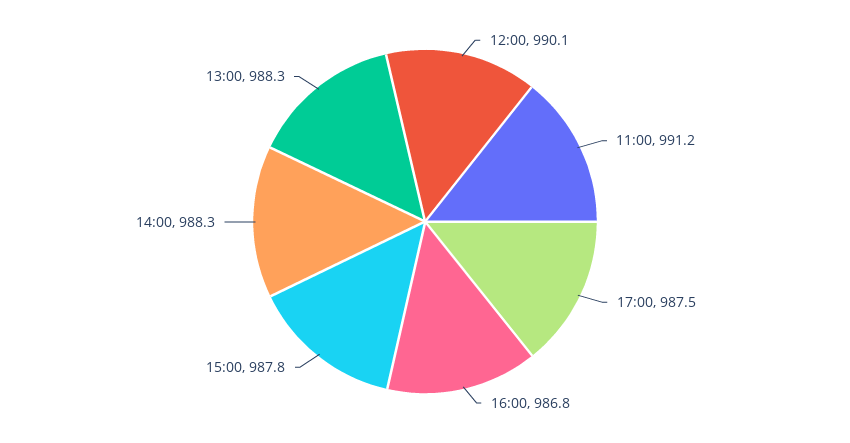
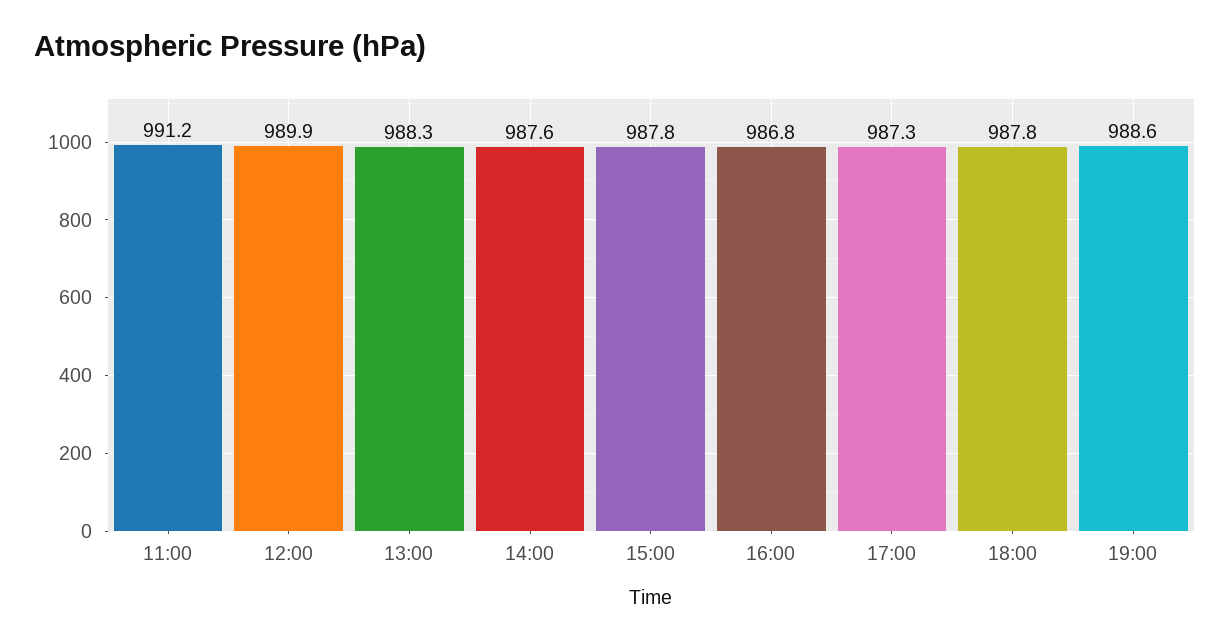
12:00: 990.1 -> 989.9
17:00: 987.5 -> 987.3
14:00: 988.3 -> 987.6
18:00: none -> 987.8
19:00: none -> 988.6

